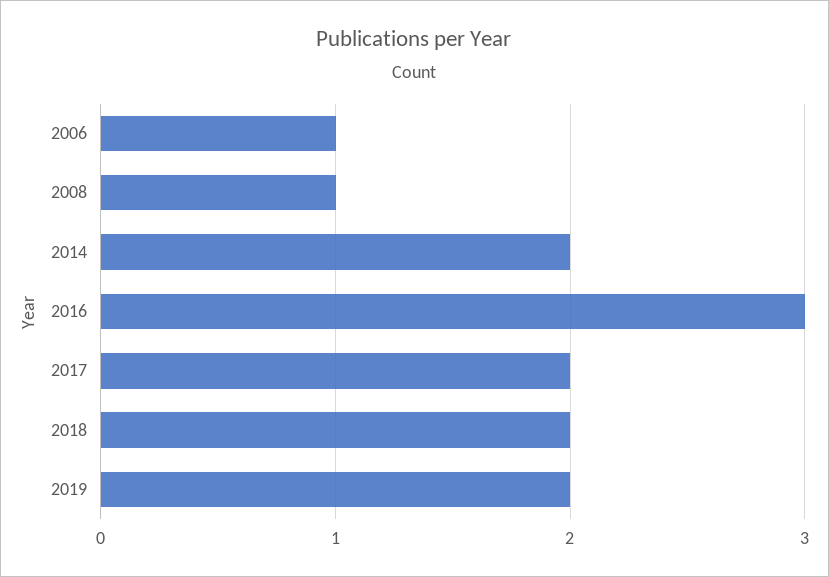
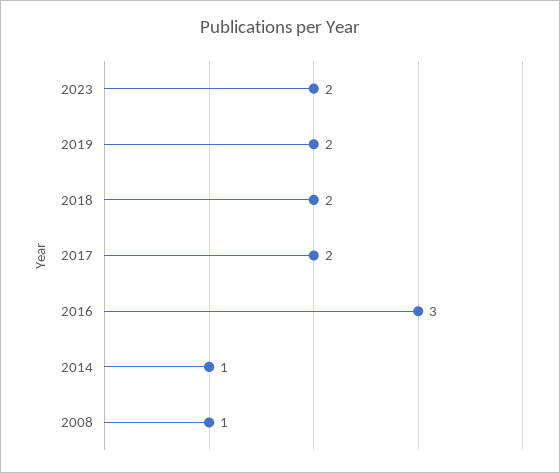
2006: 1 -> none
2014: 2 -> 1
2023: none -> 2

